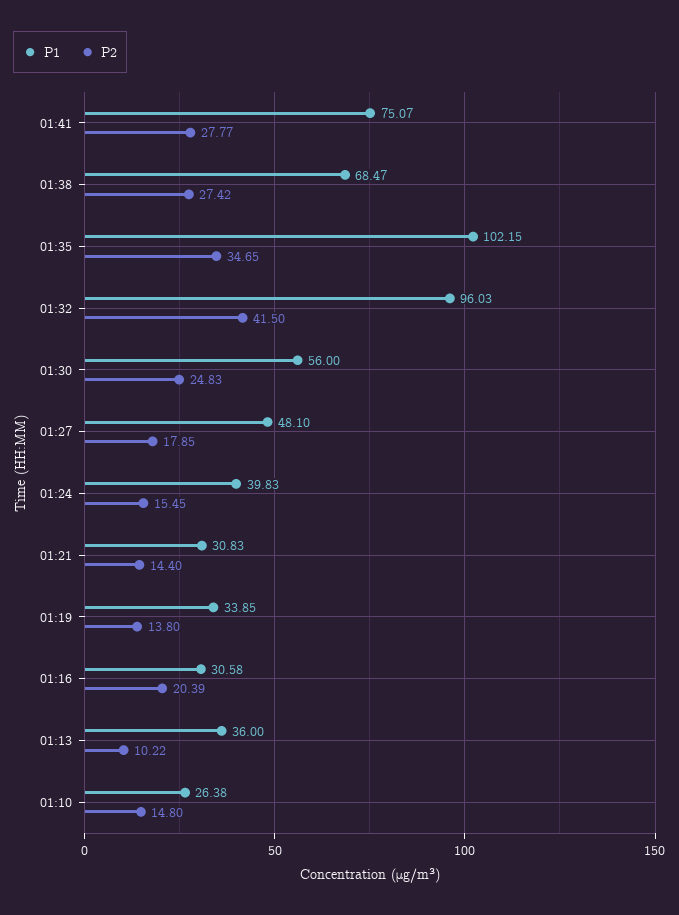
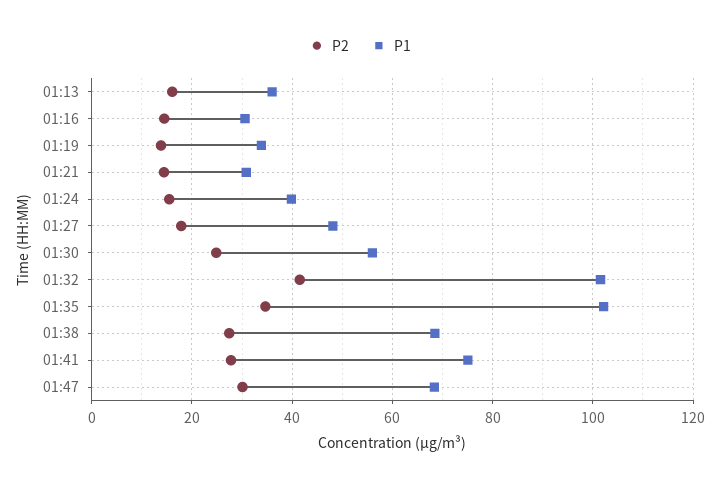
P1, 01:32: 96.03 -> 102
P2, 01:16: 20.39 -> 14
P2, 01:13: 10.22 -> 16
P1, 01:10: 26.38 -> none
P2, 01:10: 14.8 -> none
P2, 01:47: none -> 30
P1, 01:47: none -> 68

